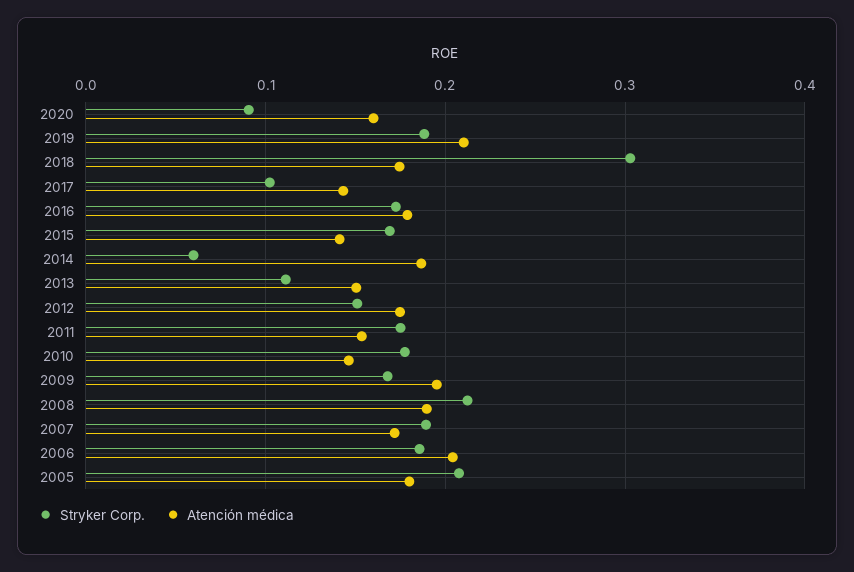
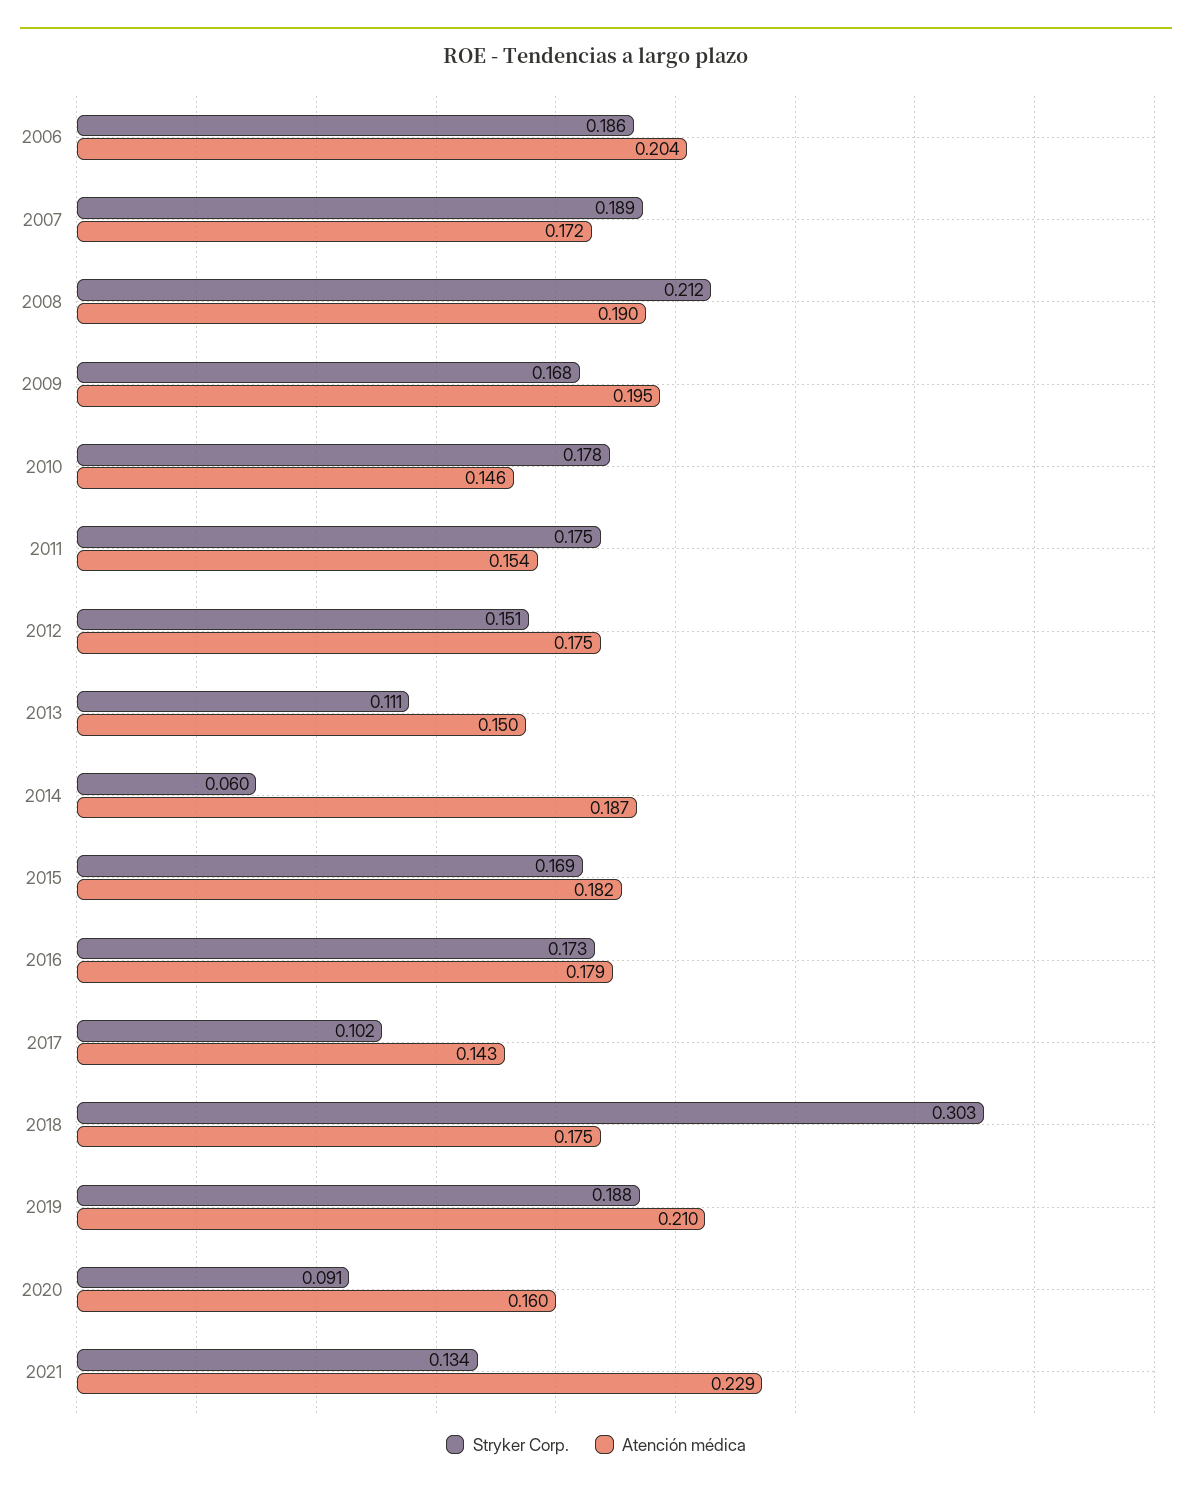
Atención médica, 2015: 0.14 -> 0.182
Stryker Corp., 2005: 0.21 -> none
Atención médica, 2005: 0.18 -> none
Stryker Corp., 2021: none -> 0.134
Atención médica, 2021: none -> 0.229

